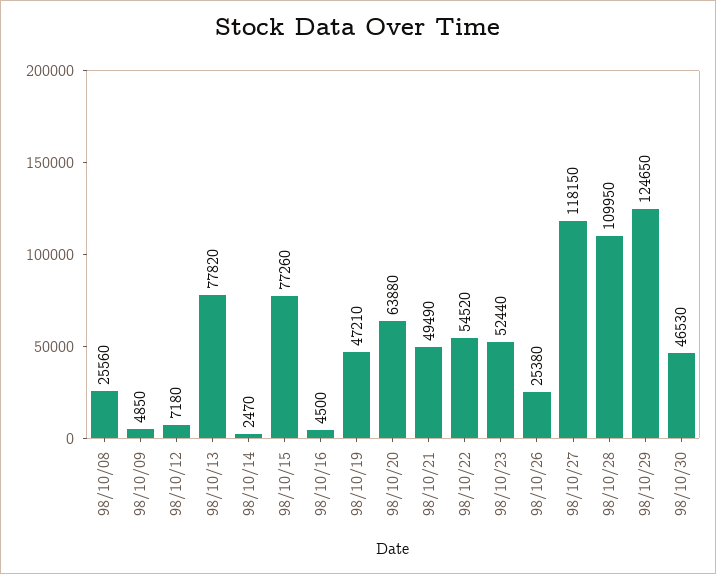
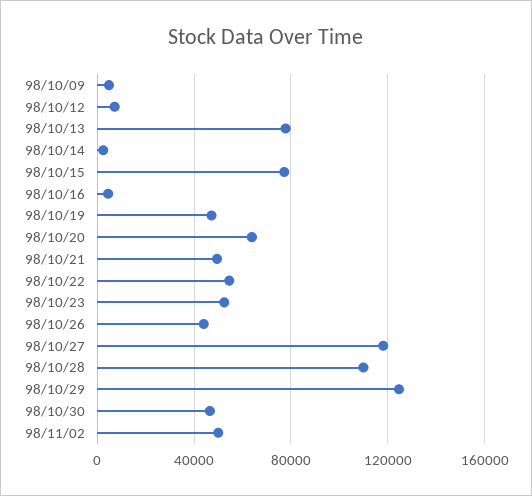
98/10/08: 25560 -> none
98/10/26: 25380 -> 45000
98/11/02: none -> 50000

